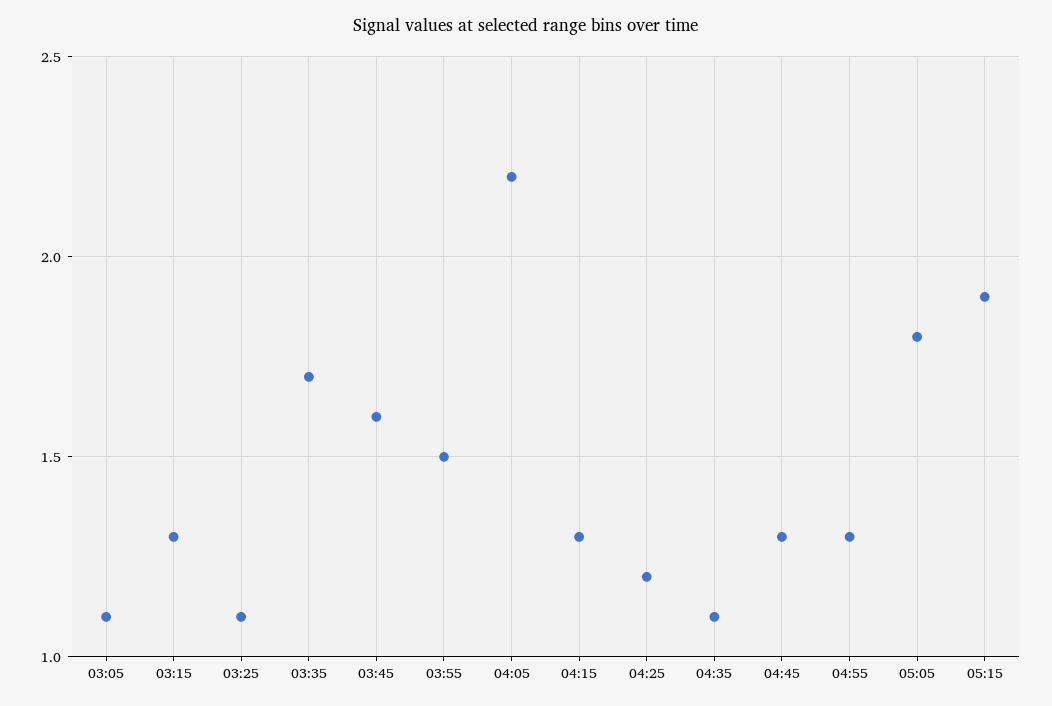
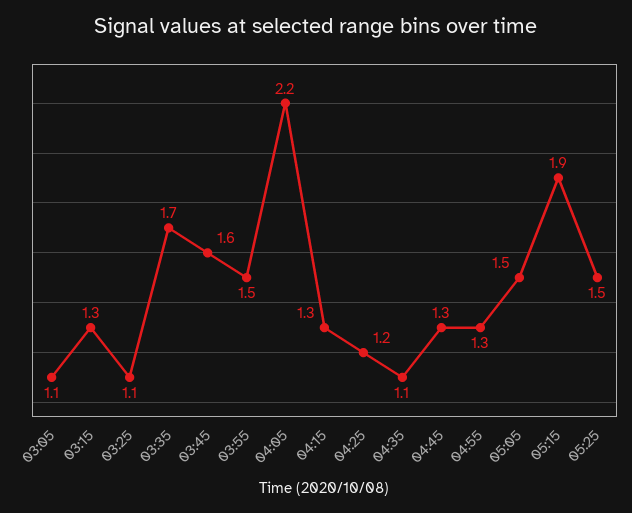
05:05: 1.8 -> 1.5
05:25: none -> 1.5

